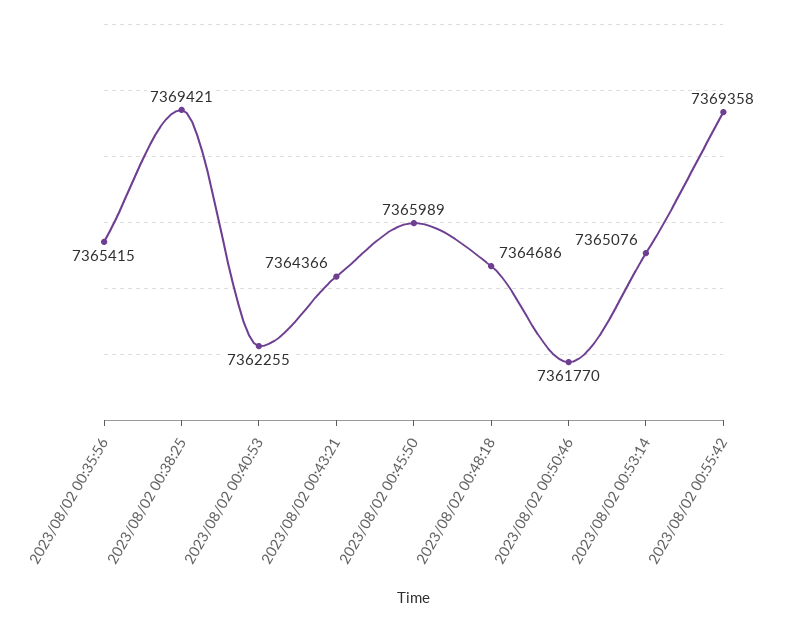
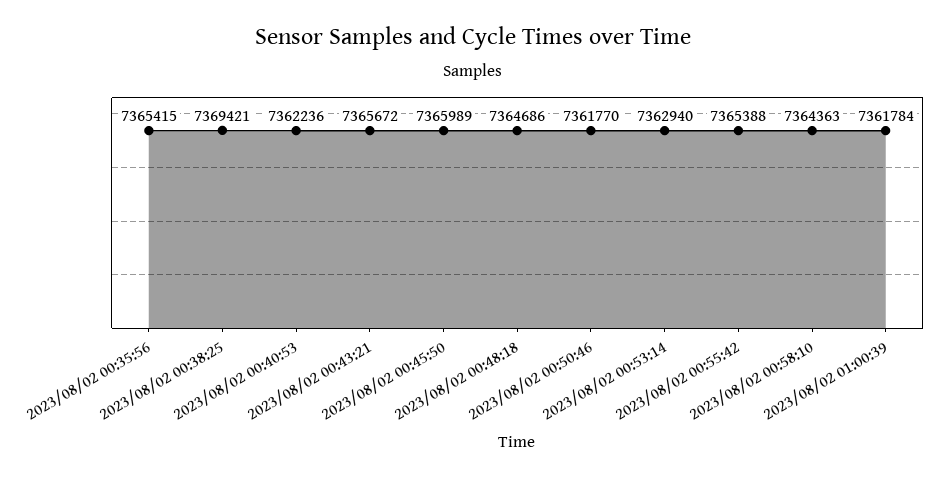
2023/08/02 00:40:53: 7362255 -> 7362236
2023/08/02 00:43:21: 7364366 -> 7365672
2023/08/02 00:53:14: 7365076 -> 7362940
2023/08/02 00:55:42: 7369358 -> 7365388
2023/08/02 00:58:10: none -> 7364363
2023/08/02 01:00:39: none -> 7361784

